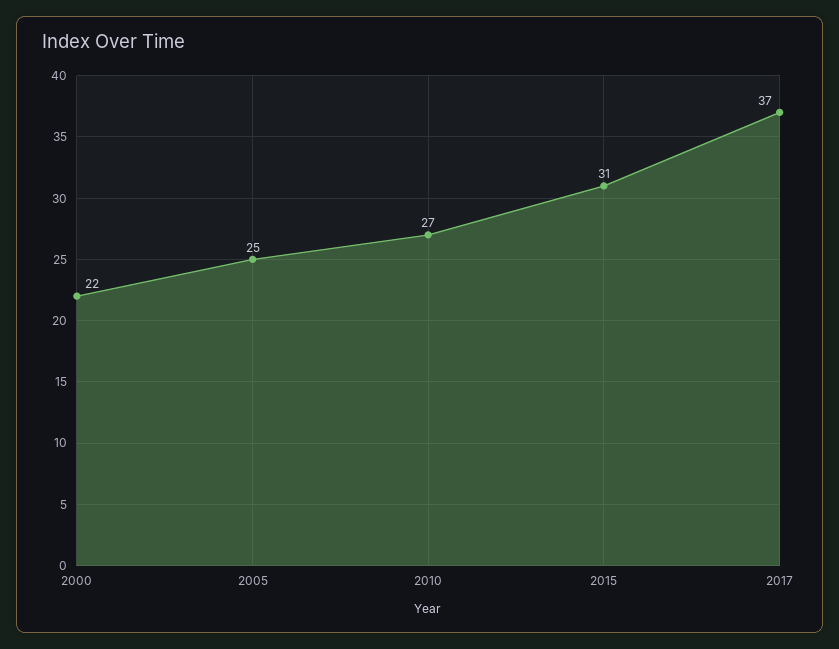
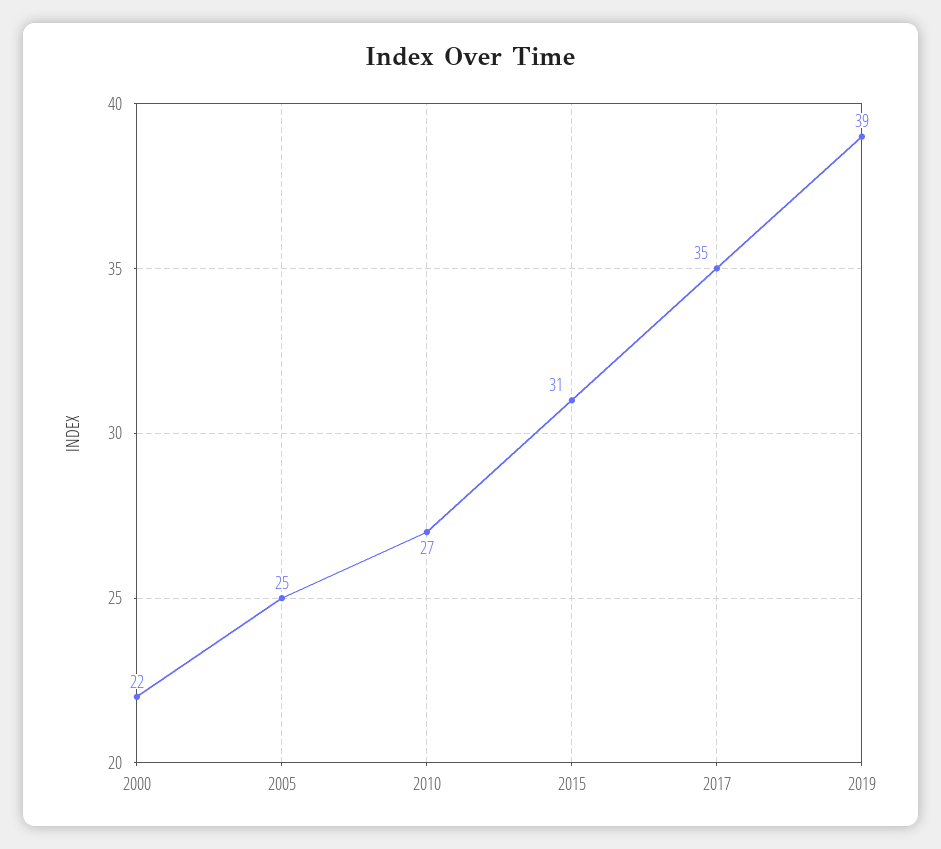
2017: 37 -> 35
2019: none -> 39

